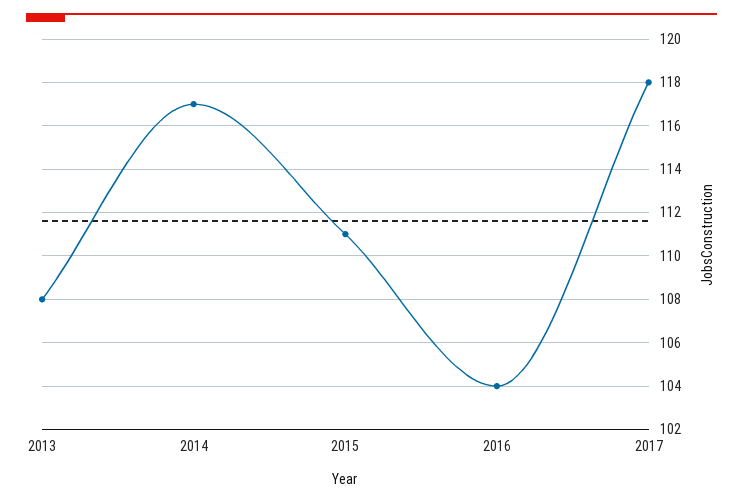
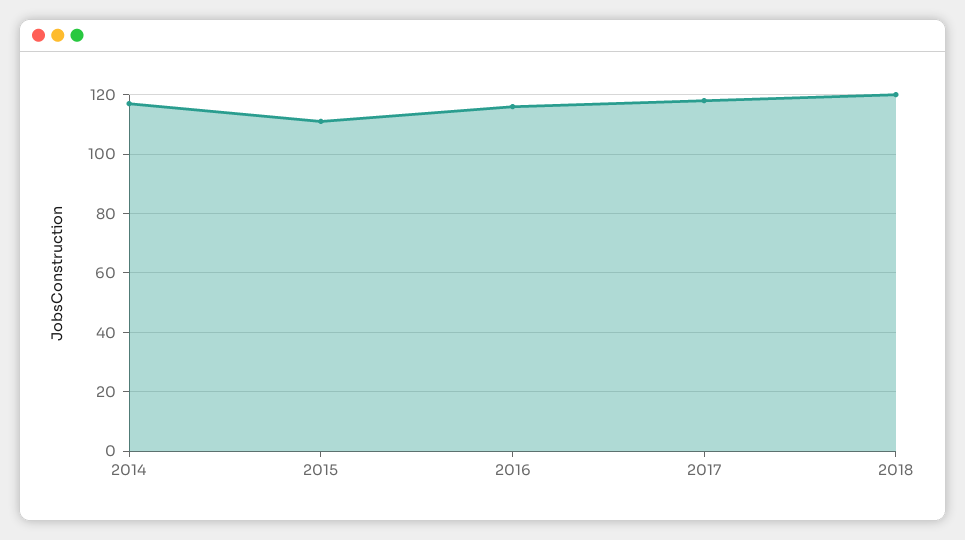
2013: 108 -> none
2016: 104 -> 115
2018: none -> 120

